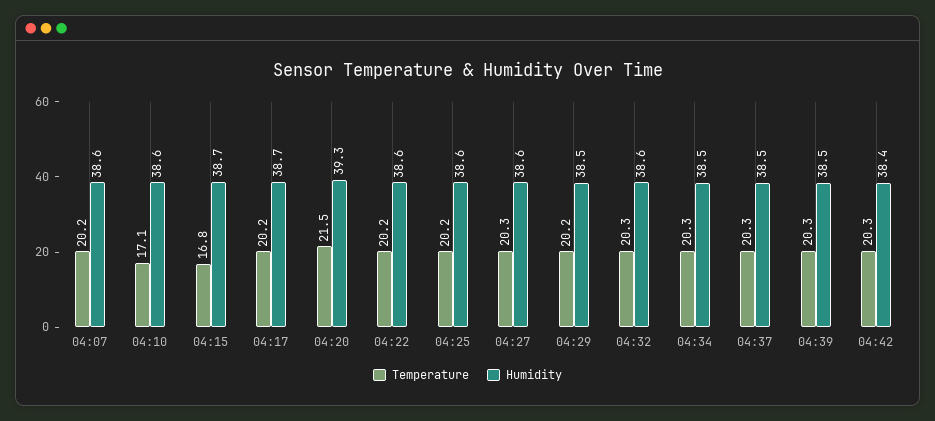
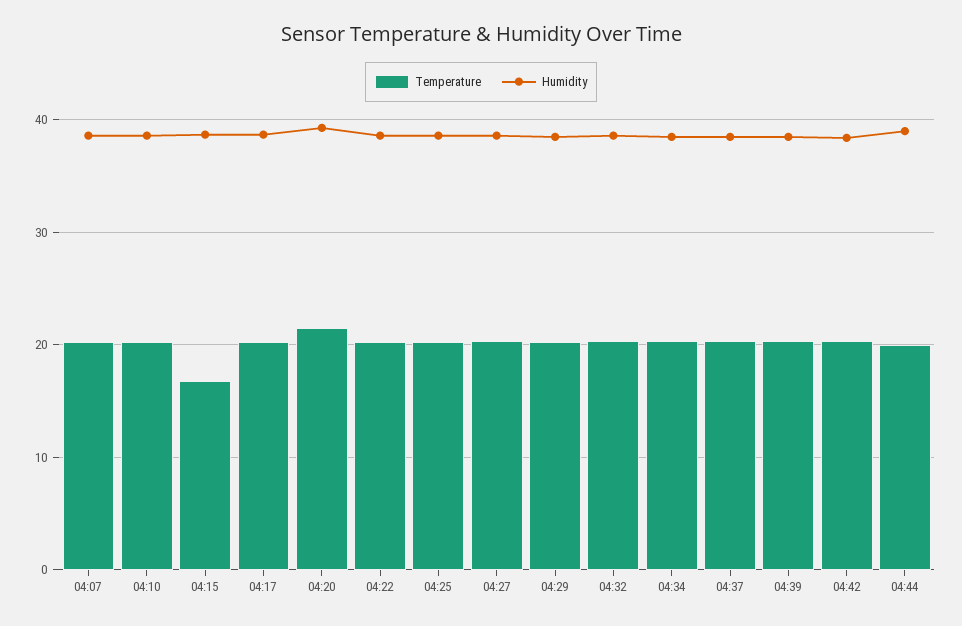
Temperature, 04:10: 17.1 -> 20
Temperature, 04:44: none -> 20
Humidity, 04:44: none -> 39

